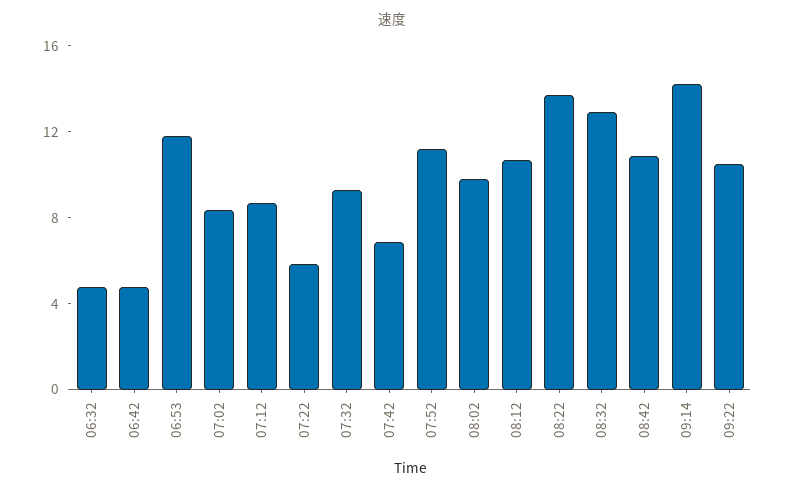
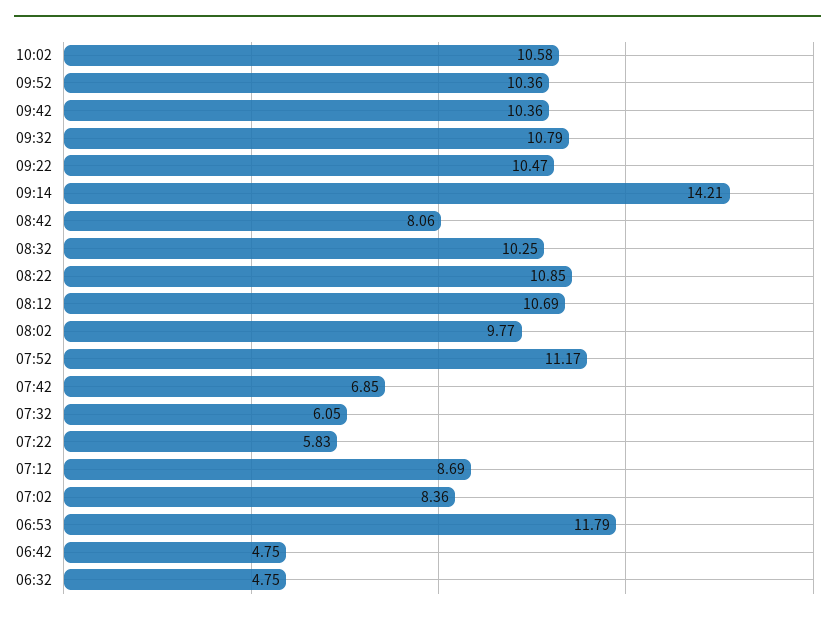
07:32: 9 -> 6.05
08:22: 14 -> 10.85
08:32: 13 -> 10.25
08:42: 11 -> 8.06
10:02: none -> 10.58
09:52: none -> 10.36
09:42: none -> 10.36
09:32: none -> 10.79

